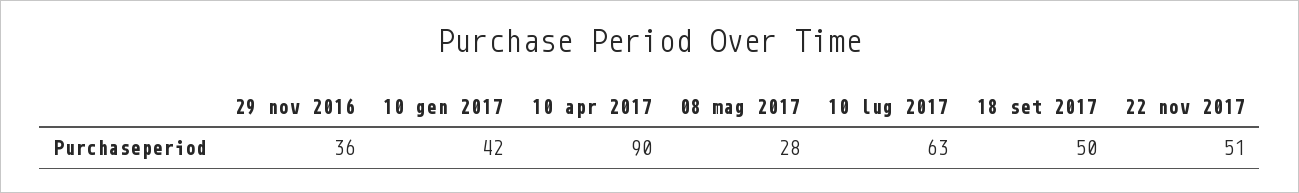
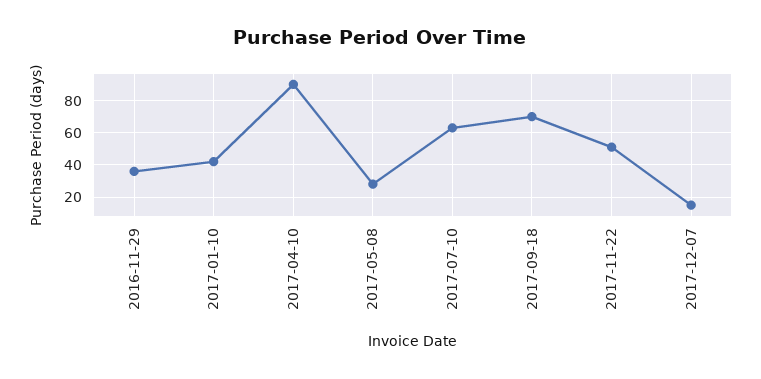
18 set 2017: 50 -> 70
2017-12-07: none -> 15

